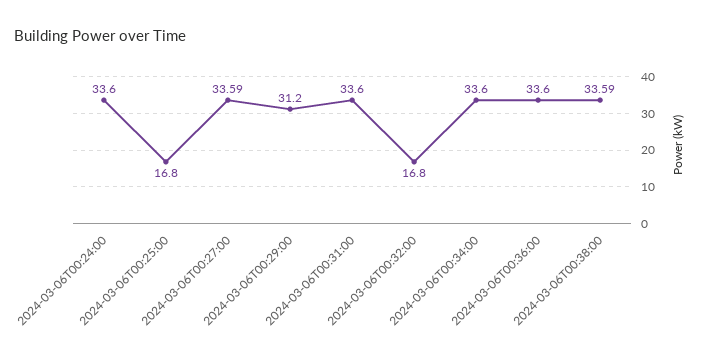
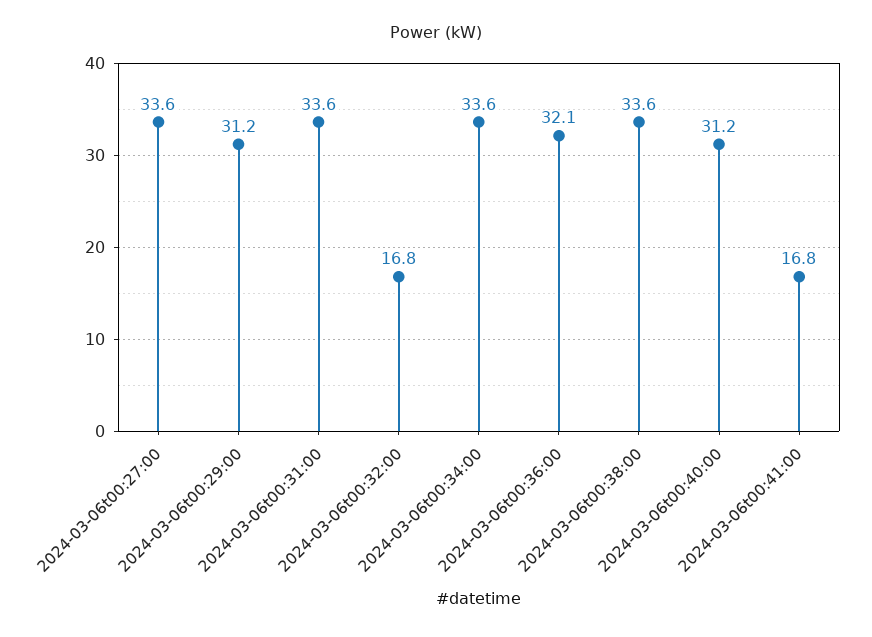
2024-03-06T00:24:00: 33.6 -> none
2024-03-06T00:25:00: 16.8 -> none
2024-03-06T00:36:00: 33.6 -> 32.1
2024-03-06t00:40:00: none -> 31.2
2024-03-06t00:41:00: none -> 16.8

